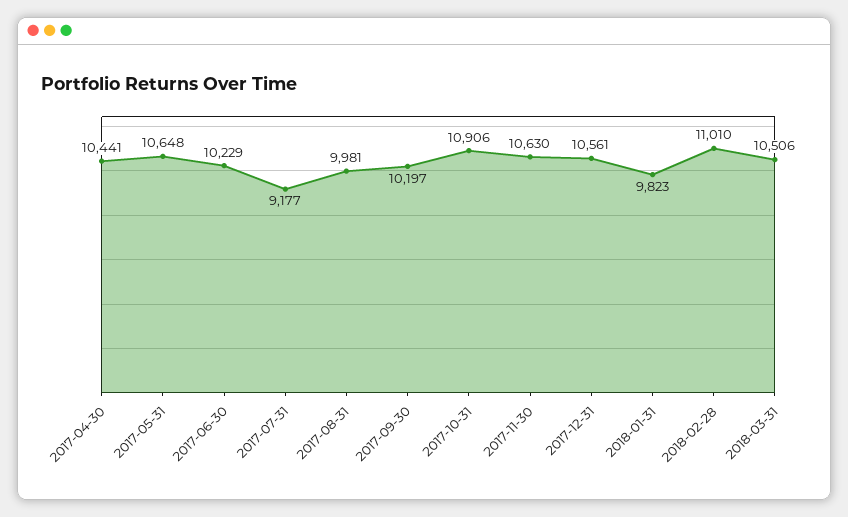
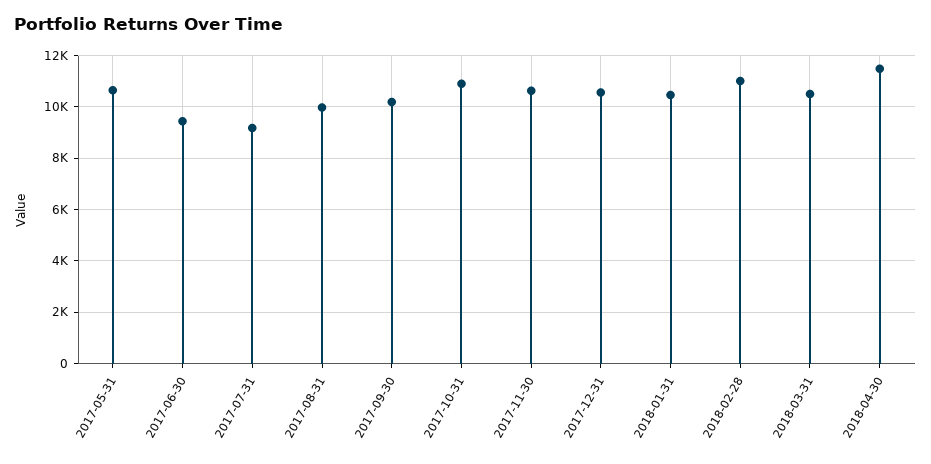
2017-04-30: 10441 -> none
2017-06-30: 10229 -> 9500
2018-01-31: 9823 -> 10500
2018-04-30: none -> 11500

